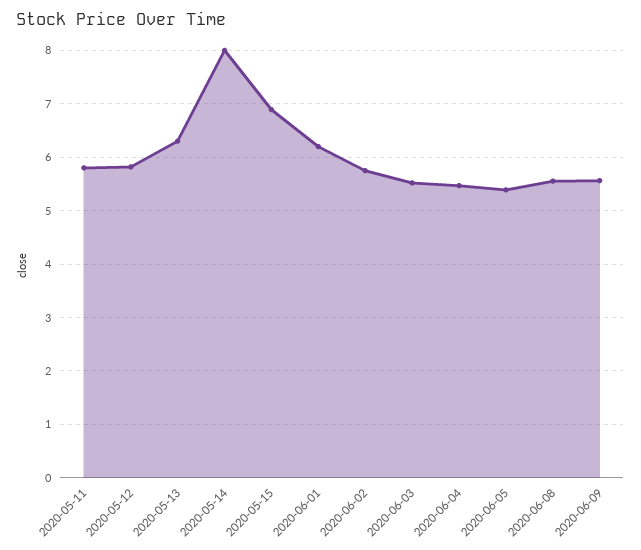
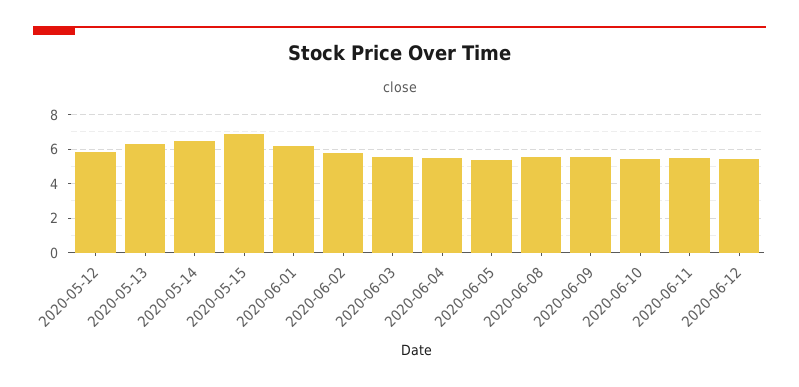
2020-05-11: 5.8 -> none
2020-05-14: 8 -> 6.5
2020-06-10: none -> 5.5
2020-06-11: none -> 5.5
2020-06-12: none -> 5.5

